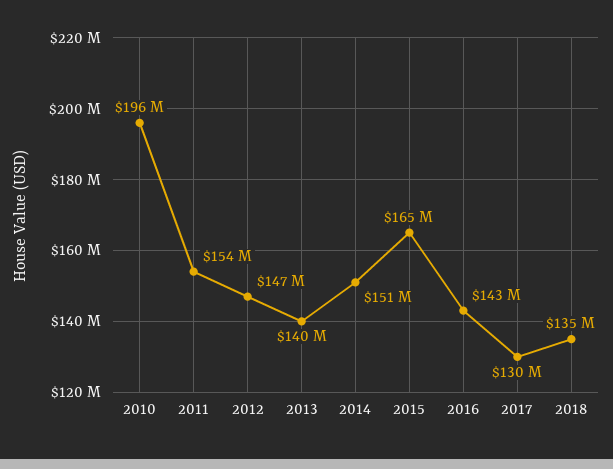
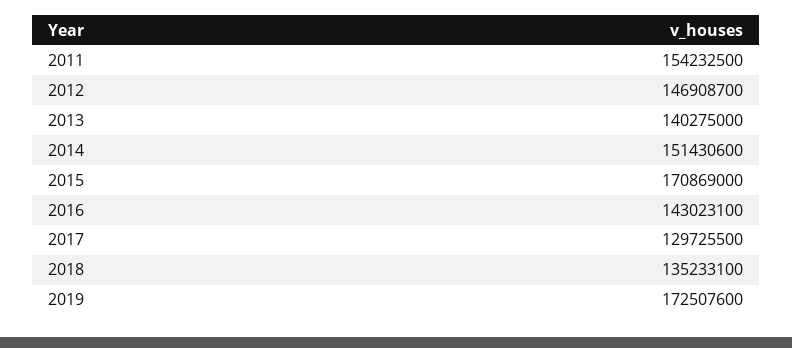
2010: 196000000 -> none
2015: 165000000 -> 170869000
2019: none -> 172507600

